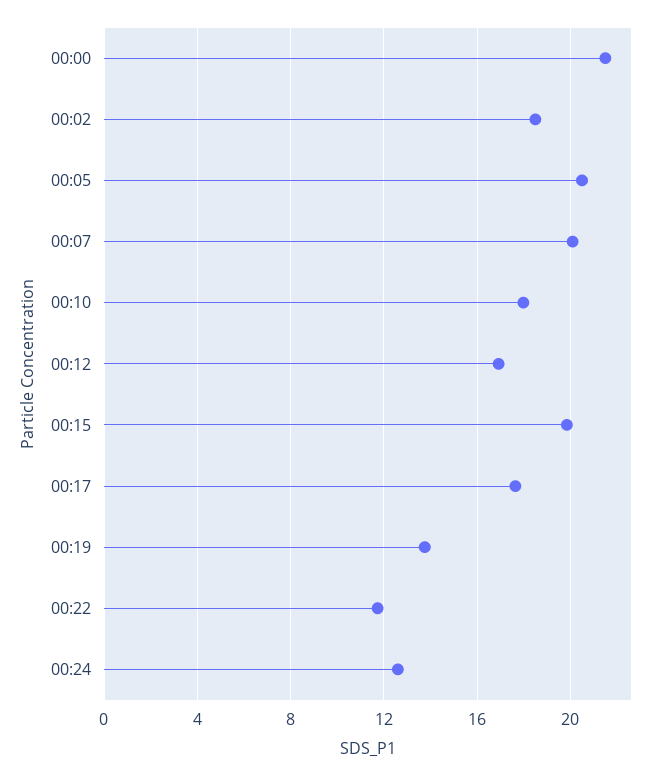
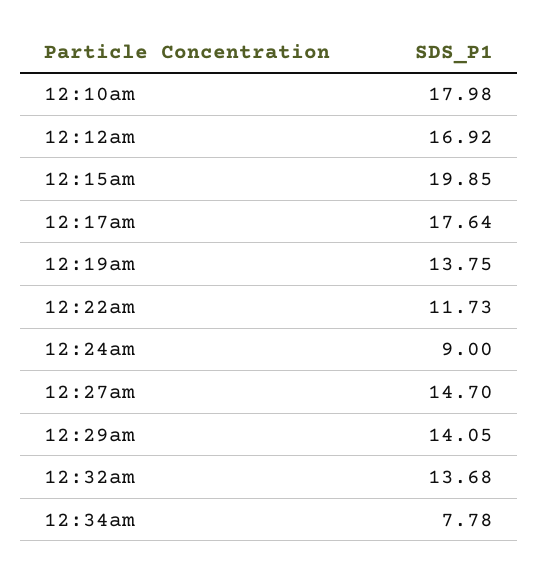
00:00: 21.5 -> none
00:02: 18.5 -> none
00:05: 20.5 -> none
00:07: 20 -> none
00:24: 12.5 -> 9
12:27am: none -> 14.7
12:29am: none -> 14.05
12:32am: none -> 13.68
12:34am: none -> 7.78

